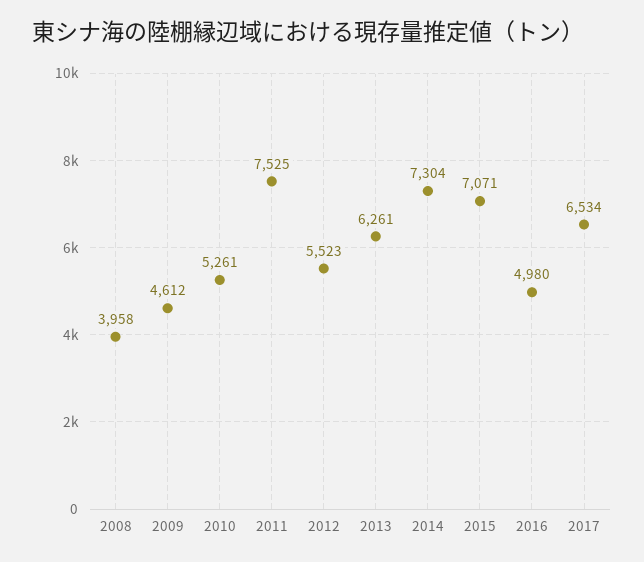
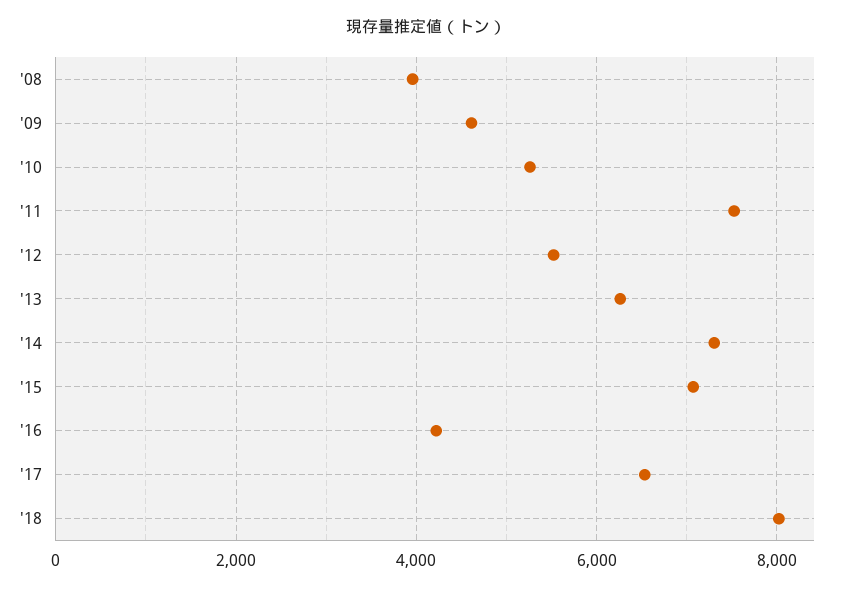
2016: 4980 -> 4200
'18: none -> 8000

